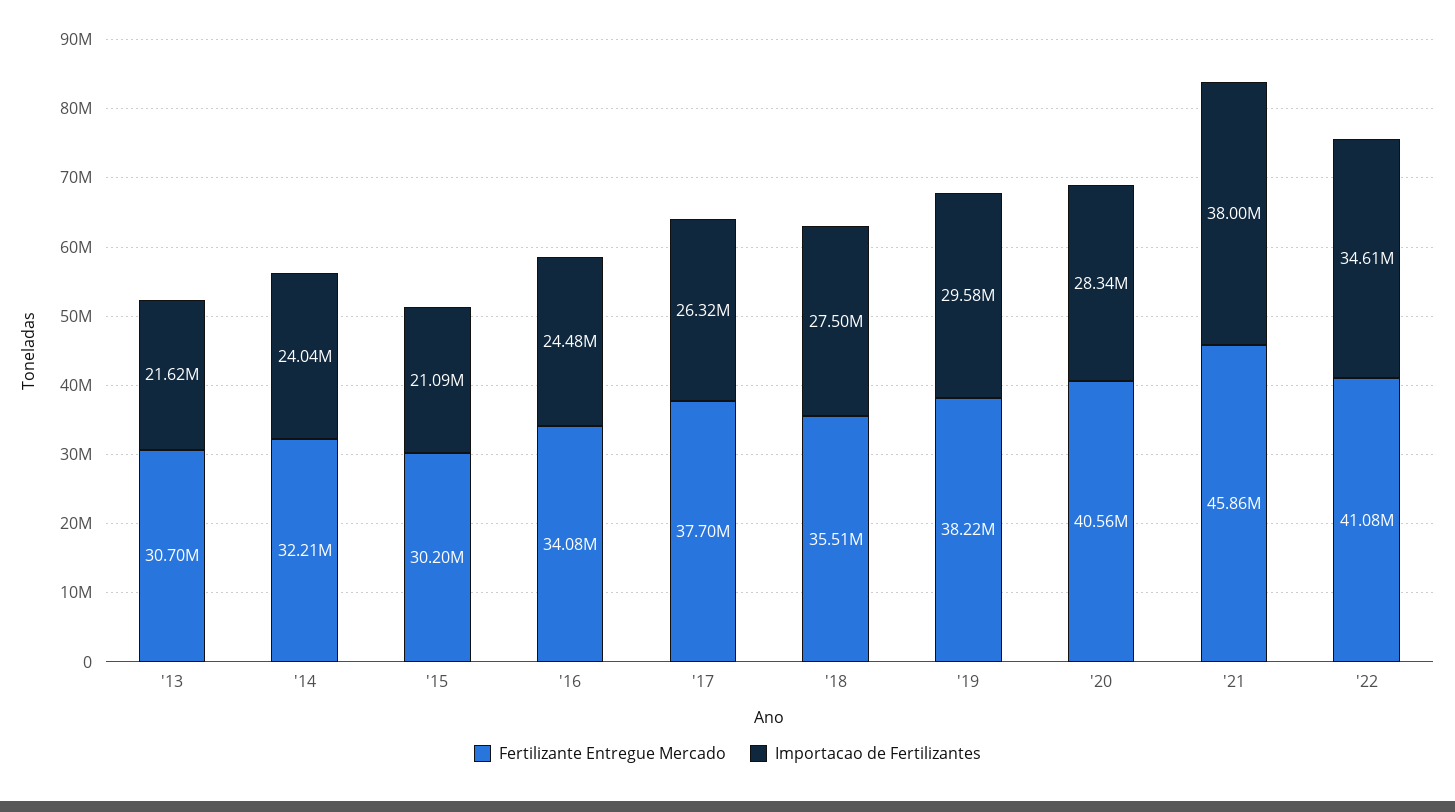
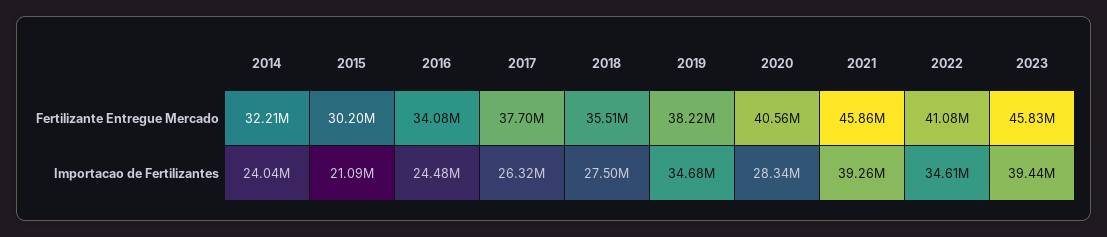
Fertilizante Entregue Mercado, '13: 30700000 -> none
Importacao de Fertilizantes, '13: 21620000 -> none
Importacao de Fertilizantes, '19: 29580000 -> 34680000
Importacao de Fertilizantes, '21: 38000000 -> 39260000
Fertilizante Entregue Mercado, 2023: none -> 45830000
Importacao de Fertilizantes, 2023: none -> 39440000

